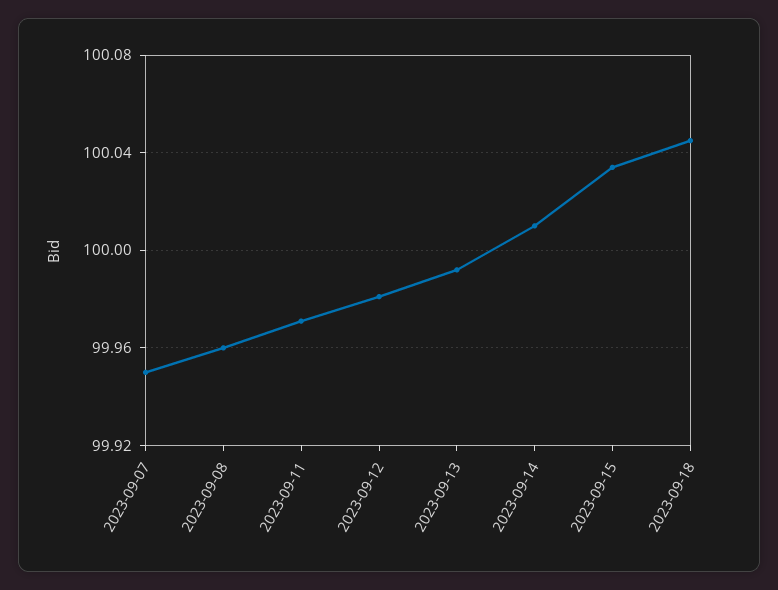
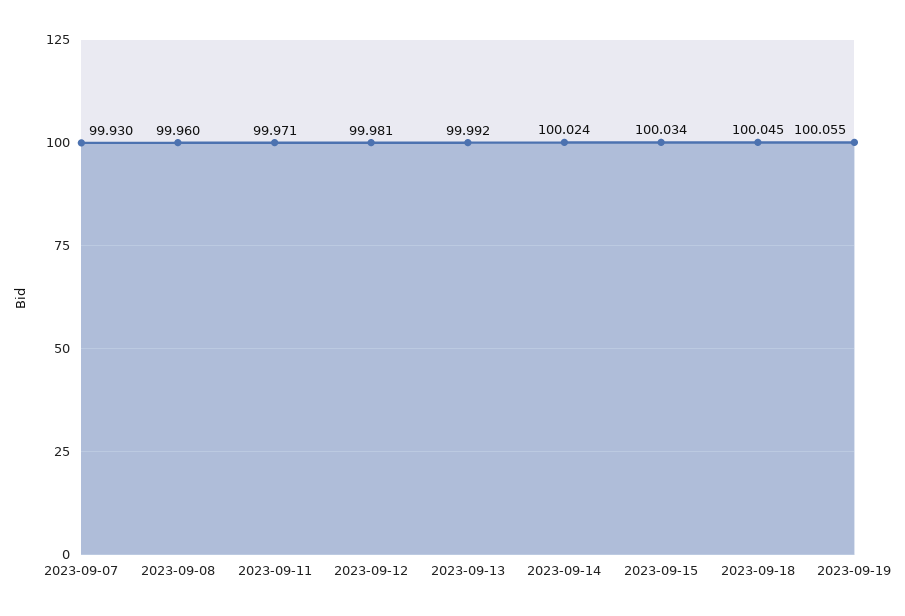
2023-09-07: 99.95 -> 99.93
2023-09-14: 100.01 -> 100.024
2023-09-19: none -> 100.055

